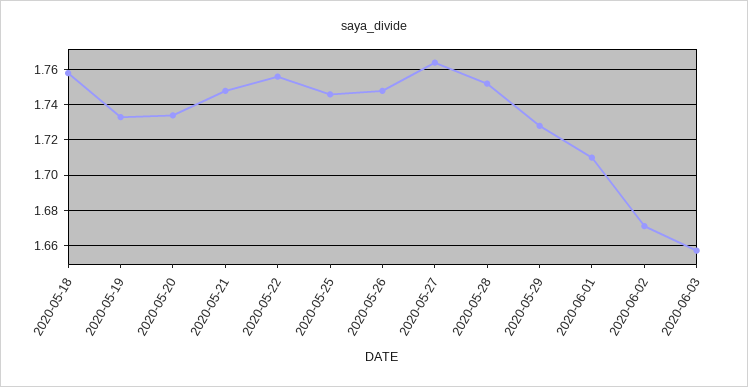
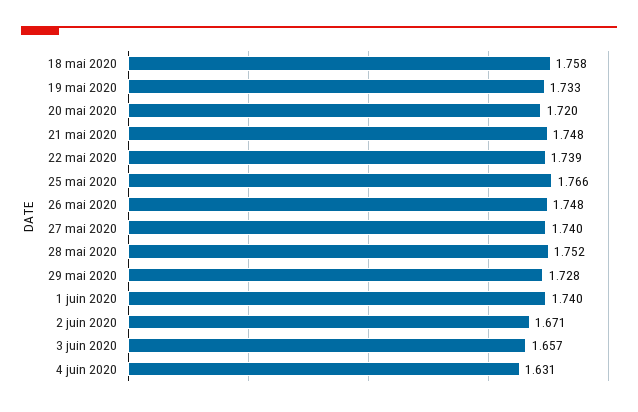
2020-05-20: 1.735 -> 1.72
2020-05-22: 1.755 -> 1.739
2020-05-25: 1.745 -> 1.766
2020-05-27: 1.765 -> 1.74
2020-06-01: 1.71 -> 1.74
4 juin 2020: none -> 1.631

